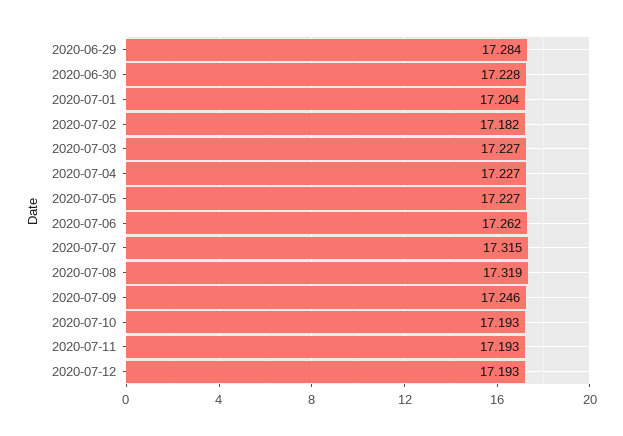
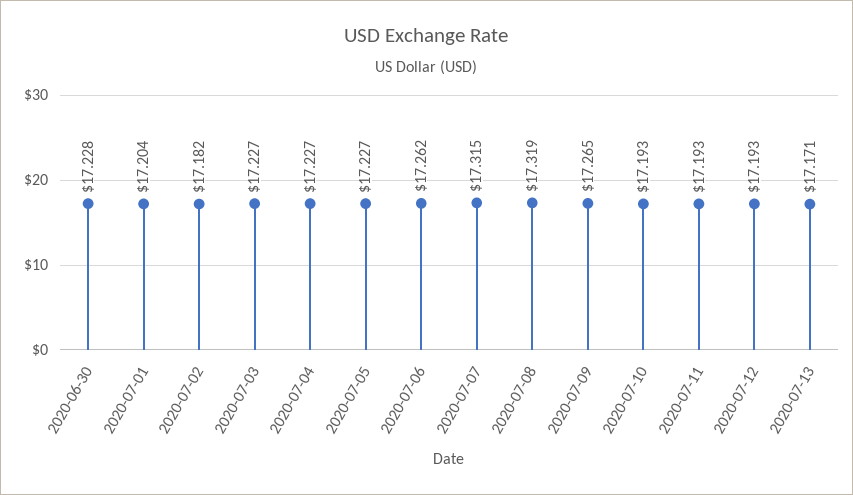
2020-06-29: 17.284 -> none
2020-07-09: 17.246 -> 17.265
2020-07-13: none -> 17.171

